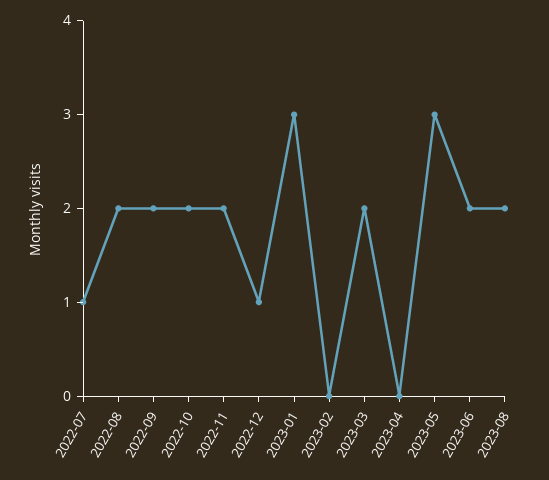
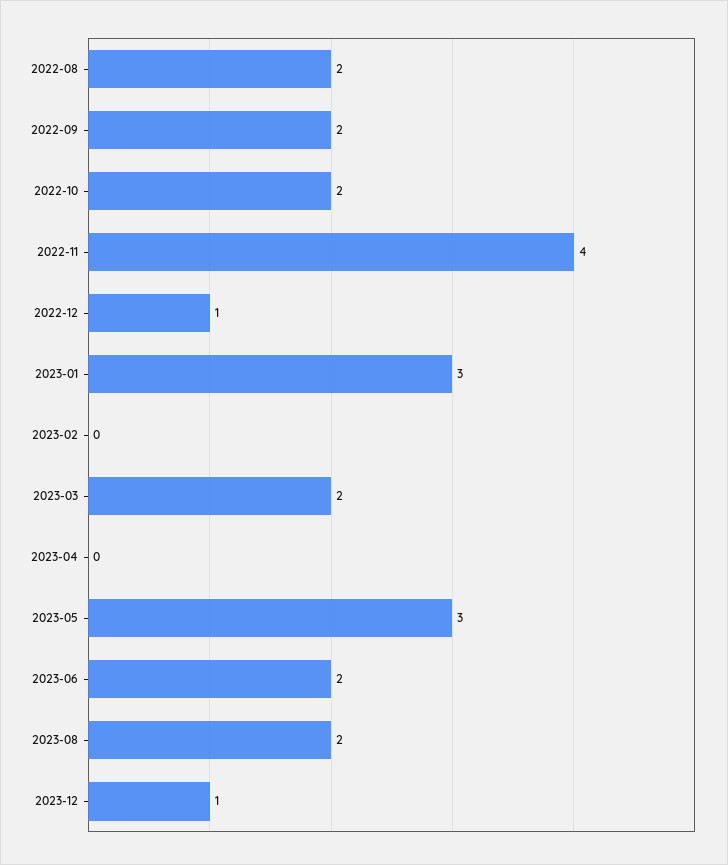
2022-07: 1 -> none
2022-11: 2 -> 4
2023-12: none -> 1

